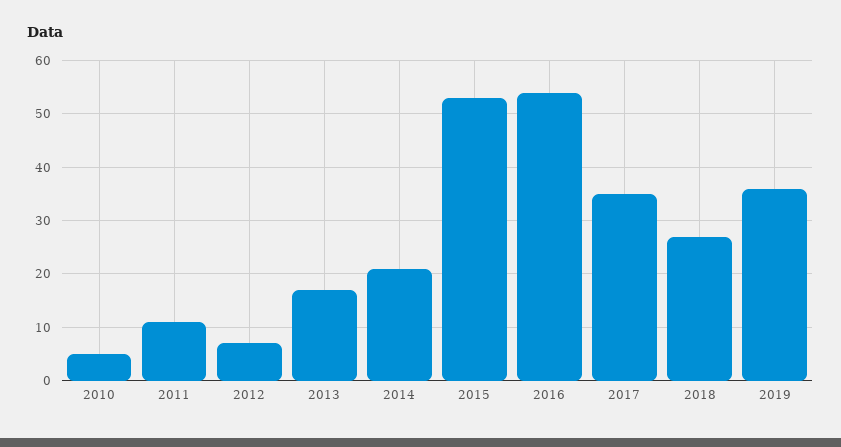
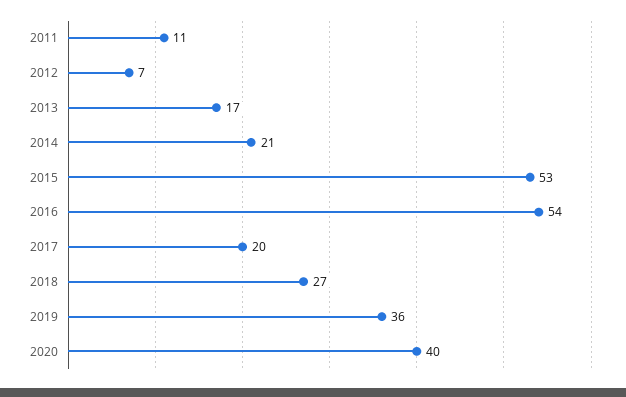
2010: 5 -> none
2017: 35 -> 20
2020: none -> 40

